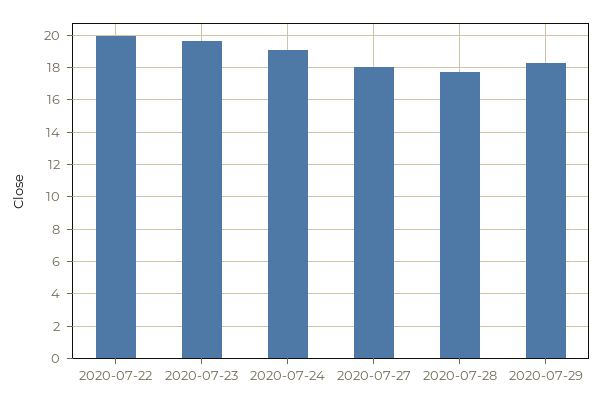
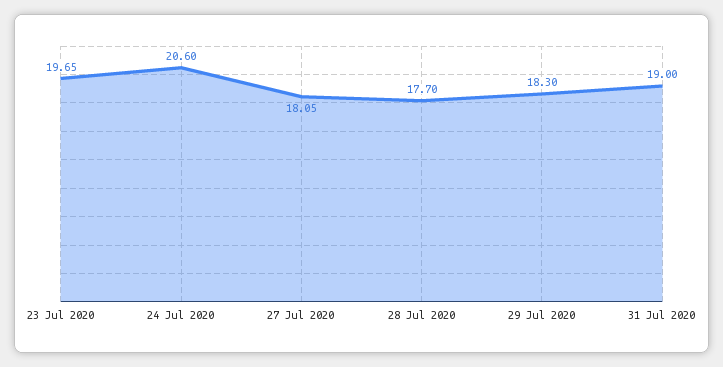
2020-07-22: 20 -> none
2020-07-24: 19 -> 20.6
31 Jul 2020: none -> 19

